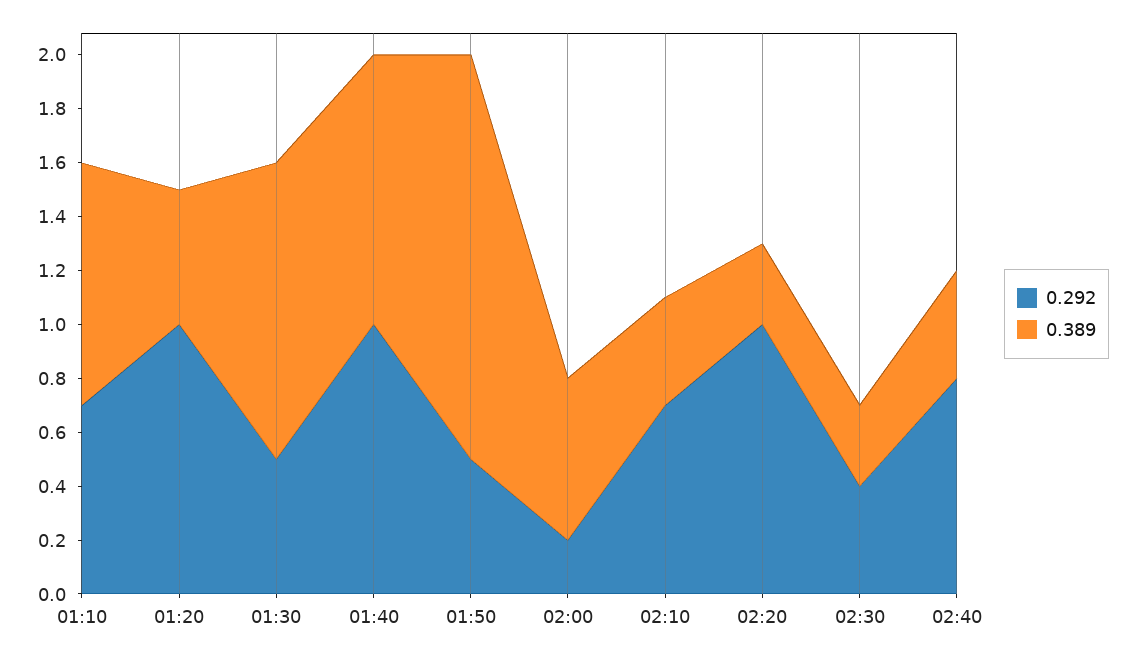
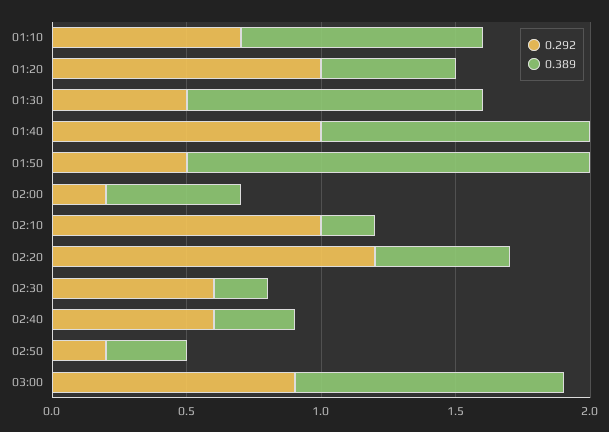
0.389, 02:00: 0.6 -> 0.5
0.292, 02:10: 0.7 -> 1
0.389, 02:10: 0.4 -> 0.2
0.292, 02:20: 1 -> 1.2
0.389, 02:20: 0.3 -> 0.5
0.292, 02:30: 0.4 -> 0.6
0.389, 02:30: 0.3 -> 0.2
0.292, 02:40: 0.8 -> 0.6
0.389, 02:40: 0.4 -> 0.3
0.292, 02:50: none -> 0.2
0.389, 02:50: none -> 0.3
0.292, 03:00: none -> 0.9
0.389, 03:00: none -> 1

